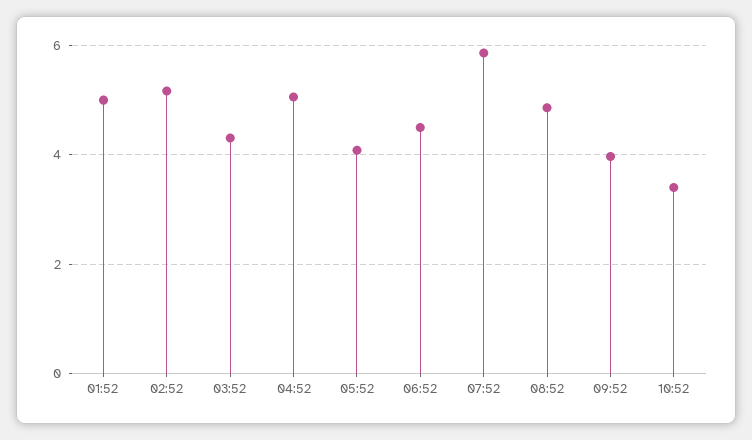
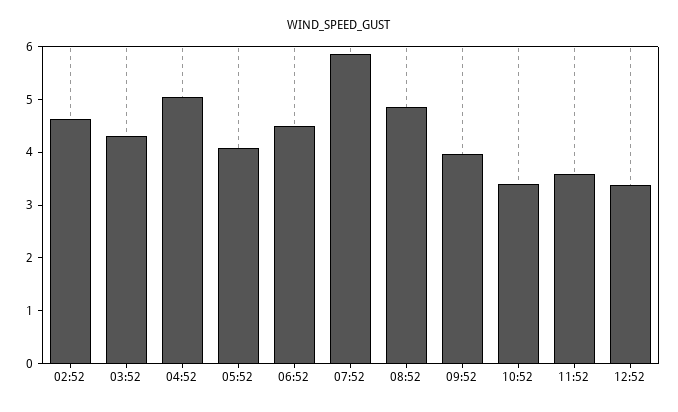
01:52: 5 -> none
02:52: 5.2 -> 4.6
11:52: none -> 3.6
12:52: none -> 3.4

